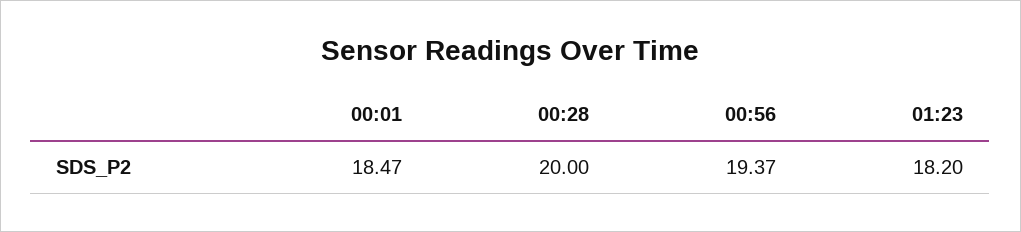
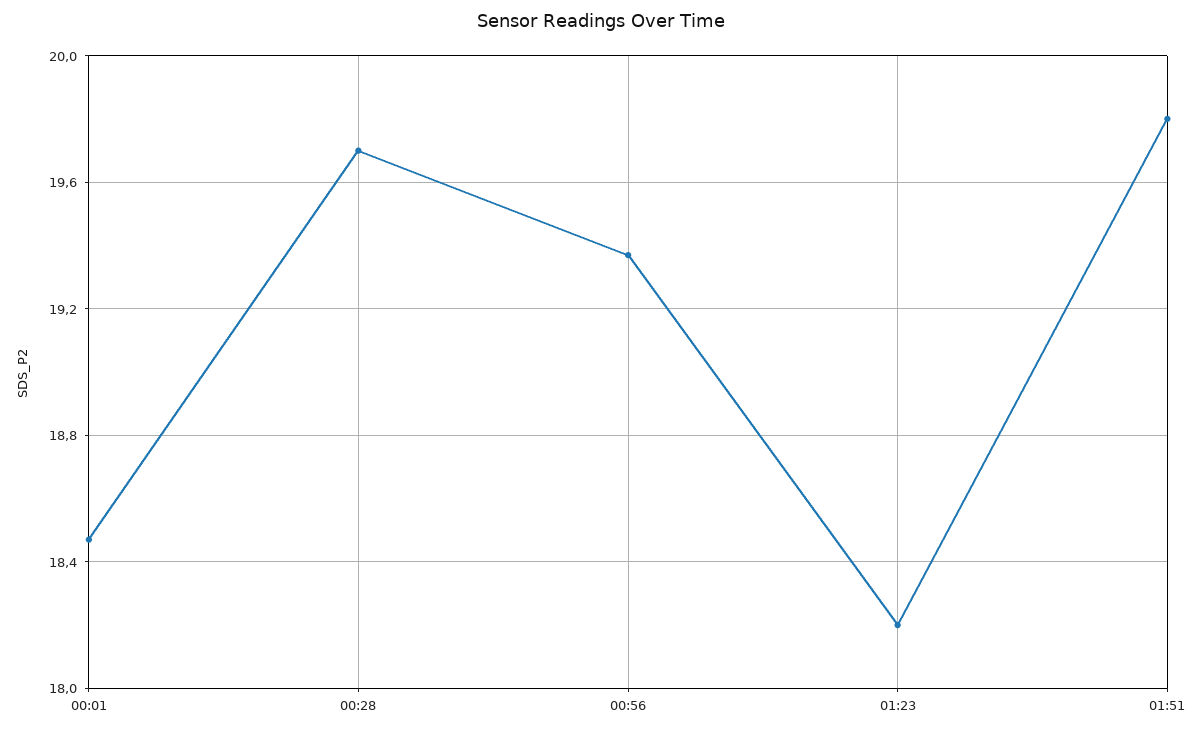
00:28: 20 -> 19.7
01:51: none -> 19.8

